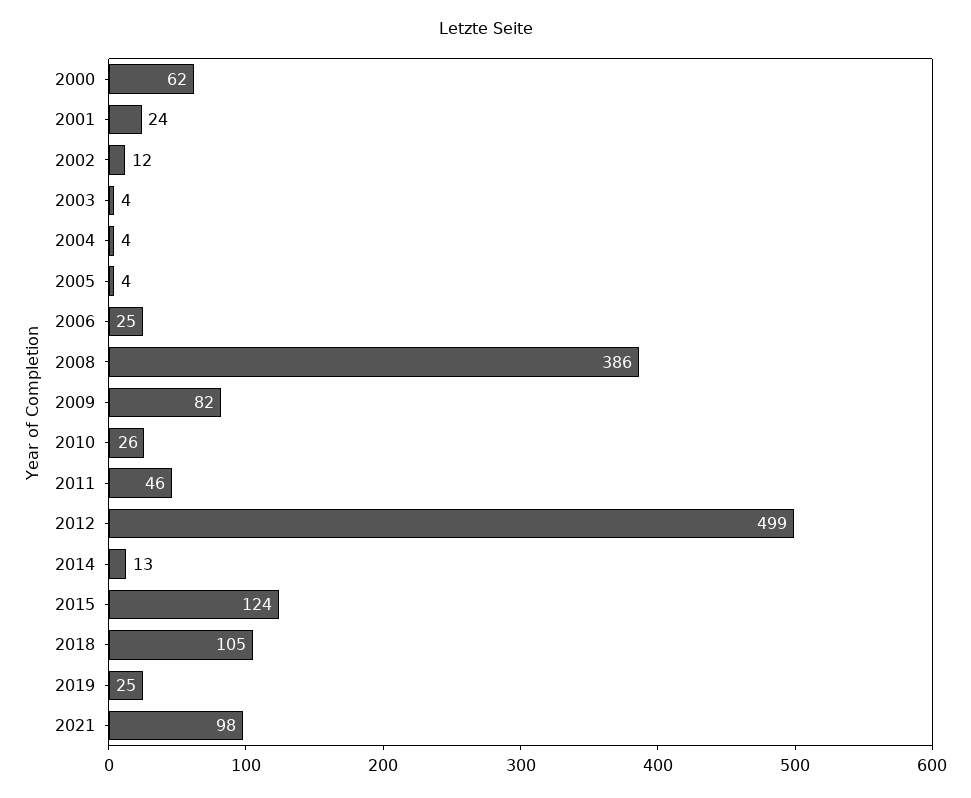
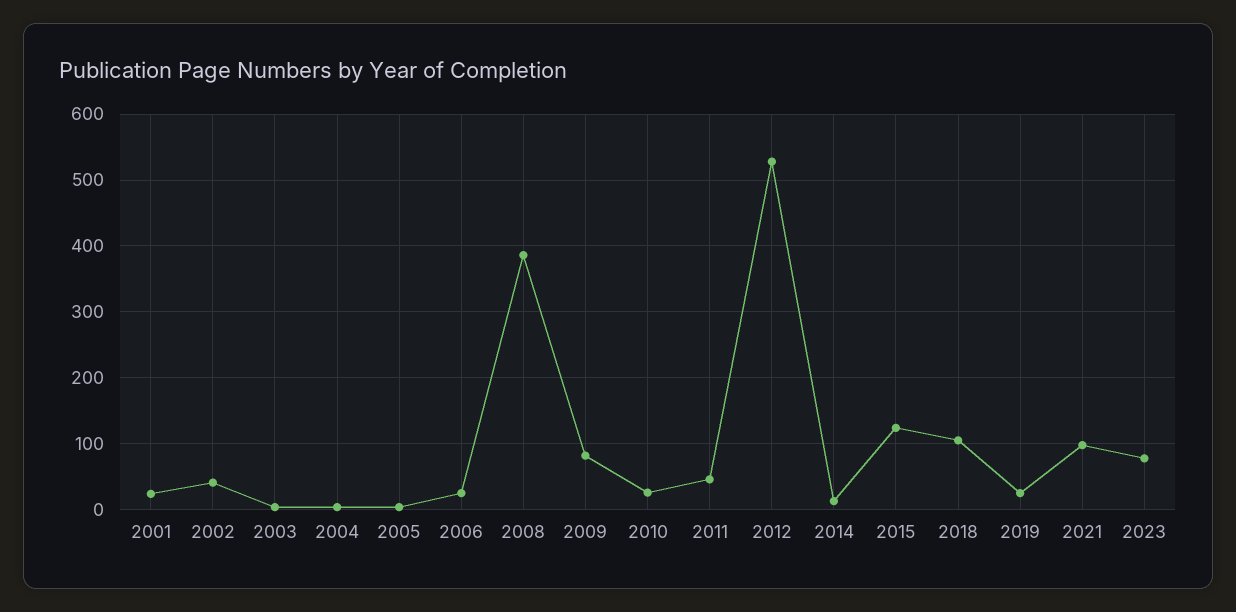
2000: 62 -> none
2002: 12 -> 40
2012: 499 -> 530
2023: none -> 80

